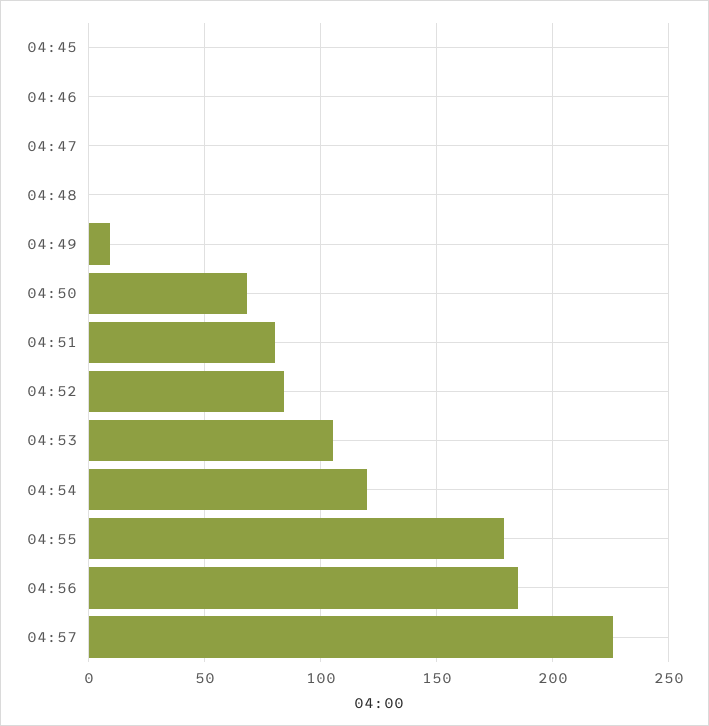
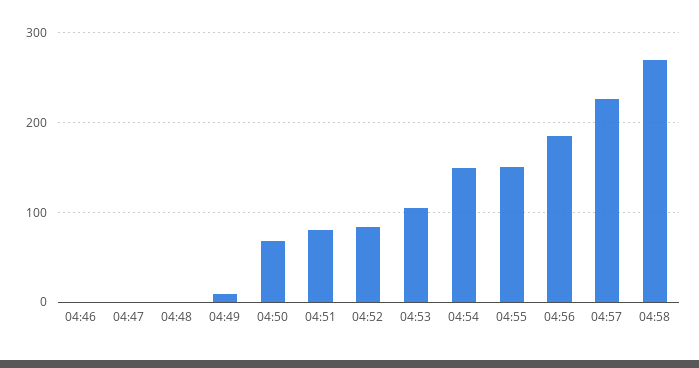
04:45: 0 -> none
04:54: 120 -> 150
04:55: 180 -> 150
04:58: none -> 270

